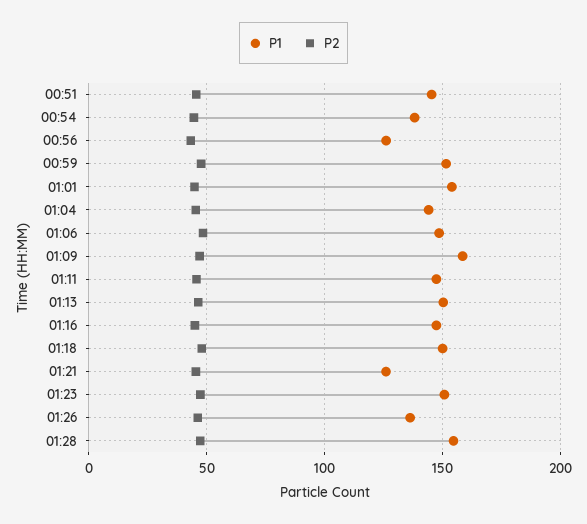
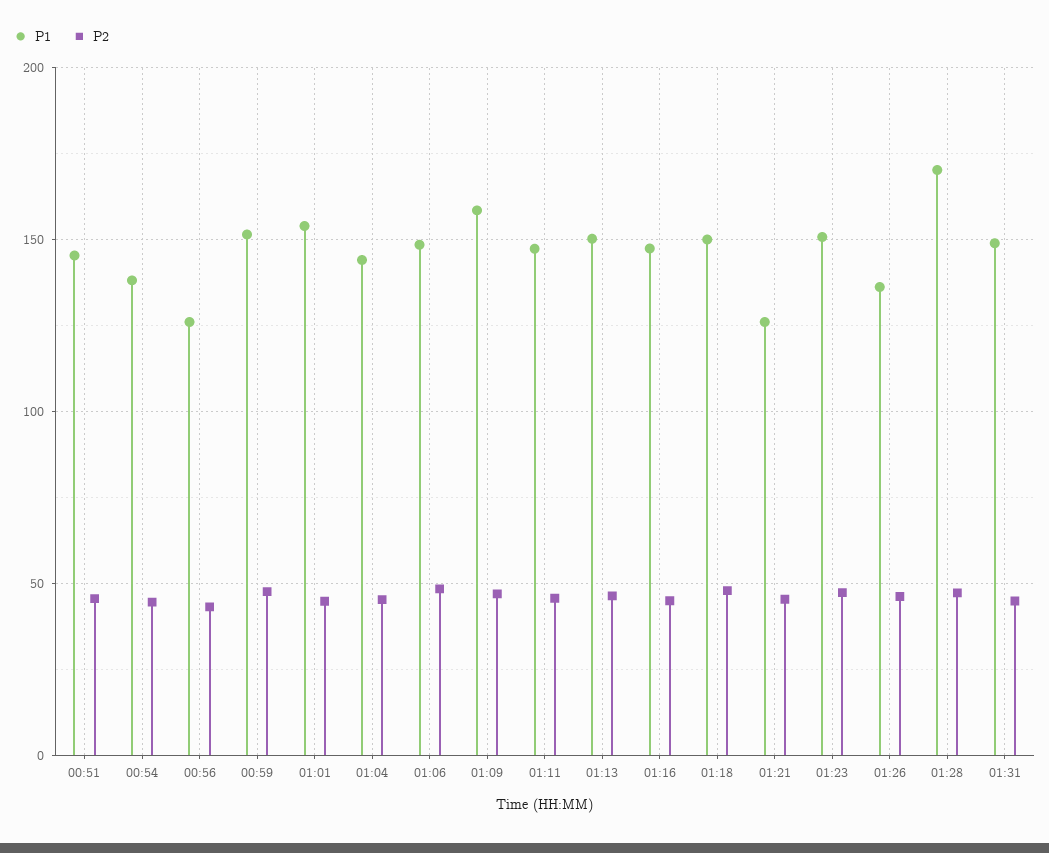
P1, 01:28: 155 -> 170
P1, 01:31: none -> 150
P2, 01:31: none -> 45

